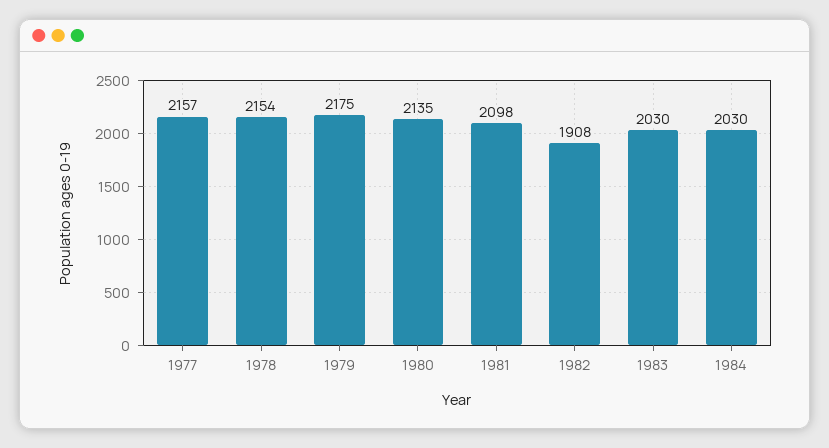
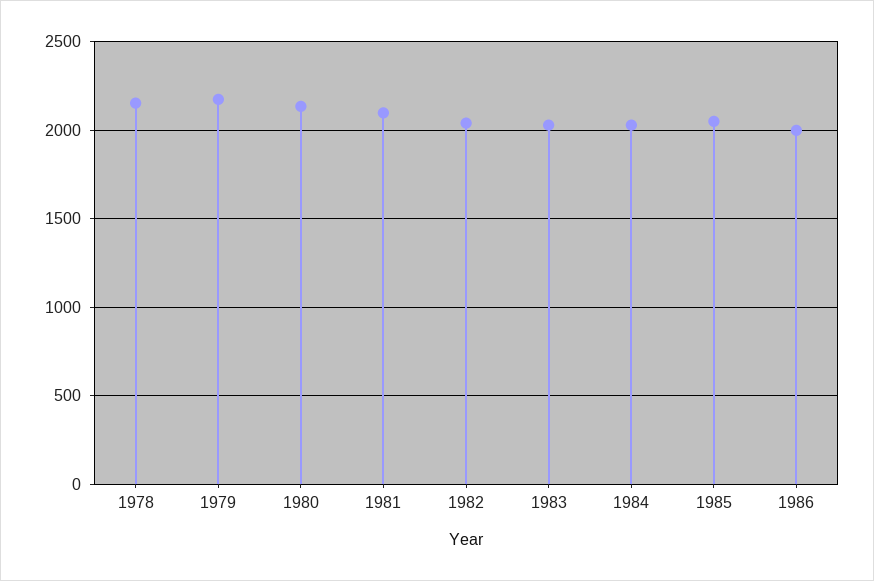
1977: 2157 -> none
1982: 1908 -> 2050
1985: none -> 2050
1986: none -> 2000

